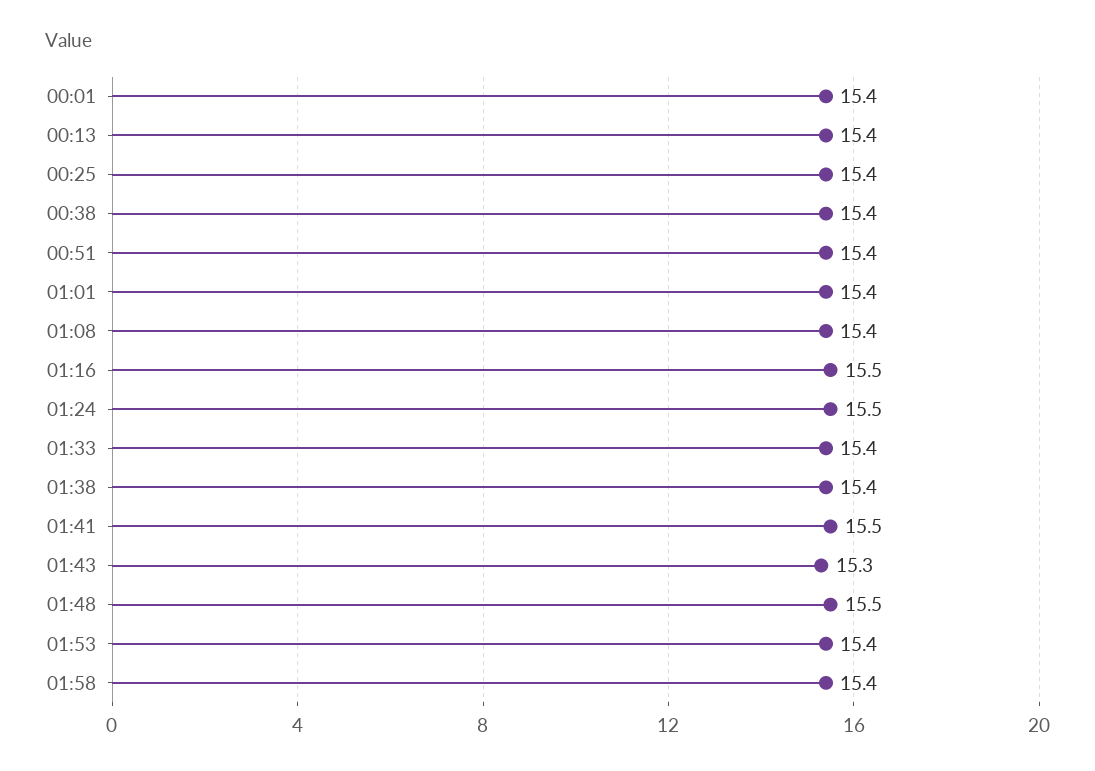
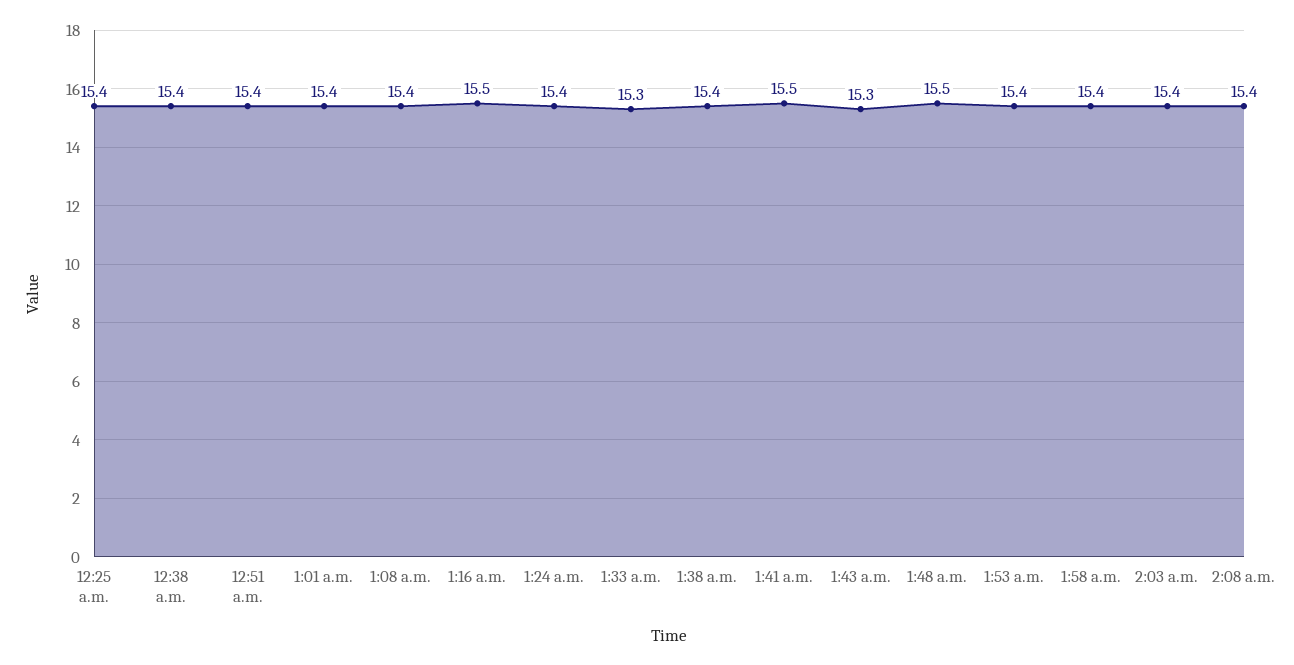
00:01: 15.4 -> none
00:13: 15.4 -> none
01:24: 15.5 -> 15.4
01:33: 15.4 -> 15.3
2:03 a.m.: none -> 15.4
2:08 a.m.: none -> 15.4

